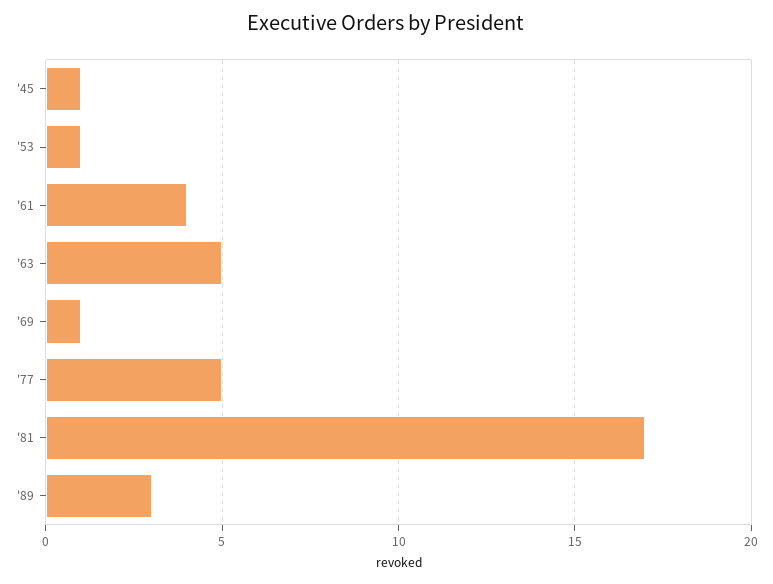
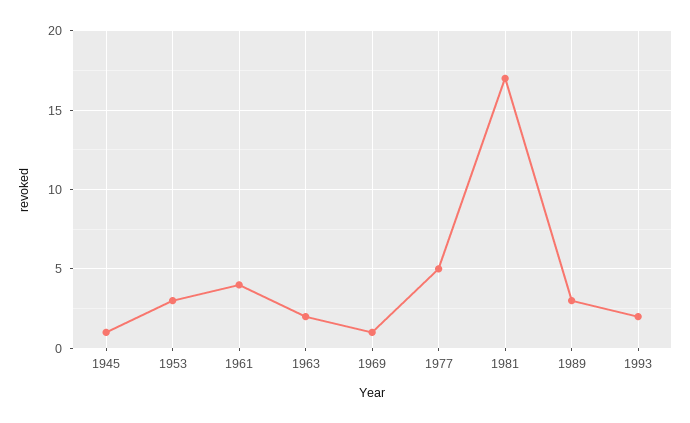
'53: 1 -> 3
'63: 5 -> 2
1993: none -> 2

